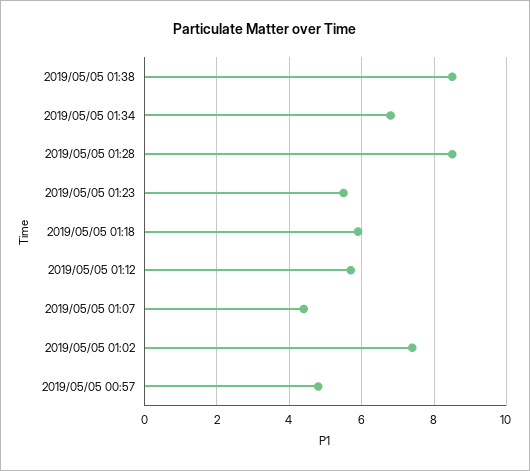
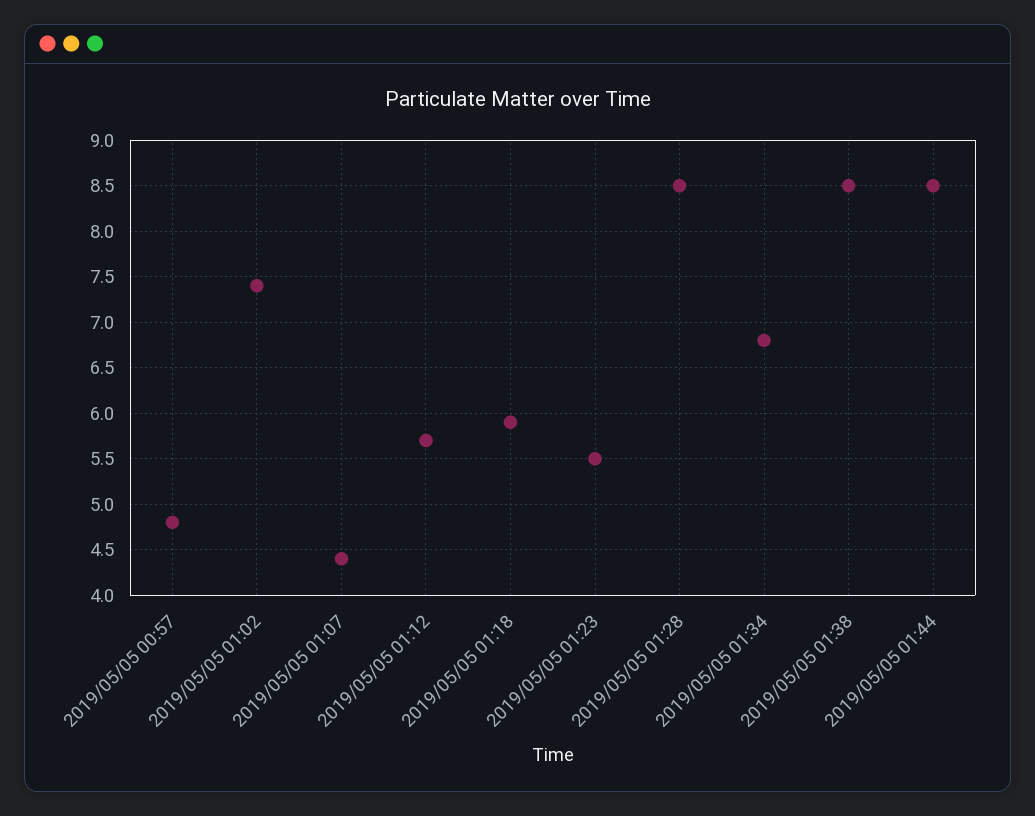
2019/05/05 01:44: none -> 8.5

